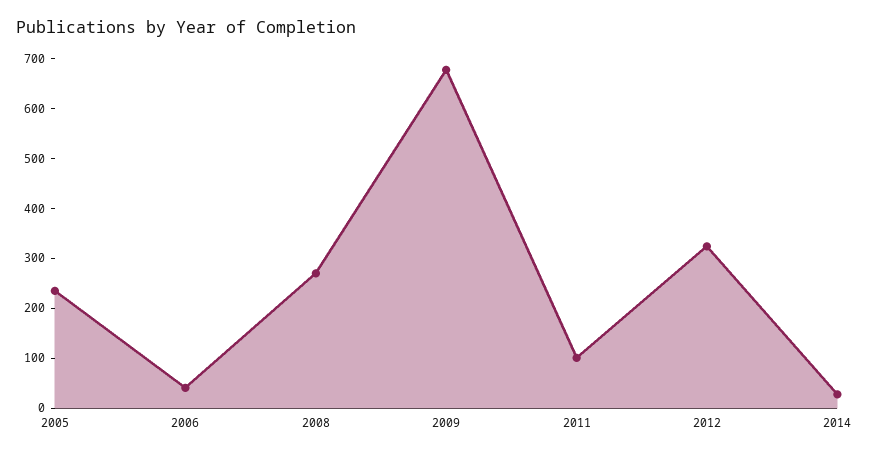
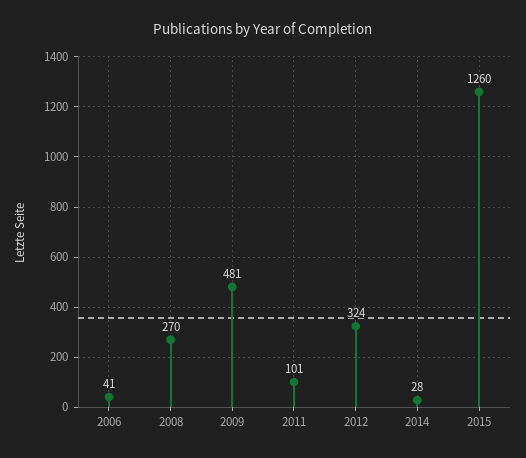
2005: 240 -> none
2009: 680 -> 481
2015: none -> 1260

